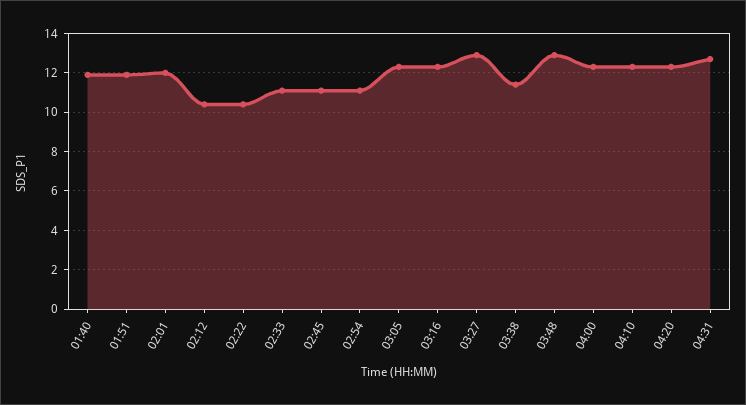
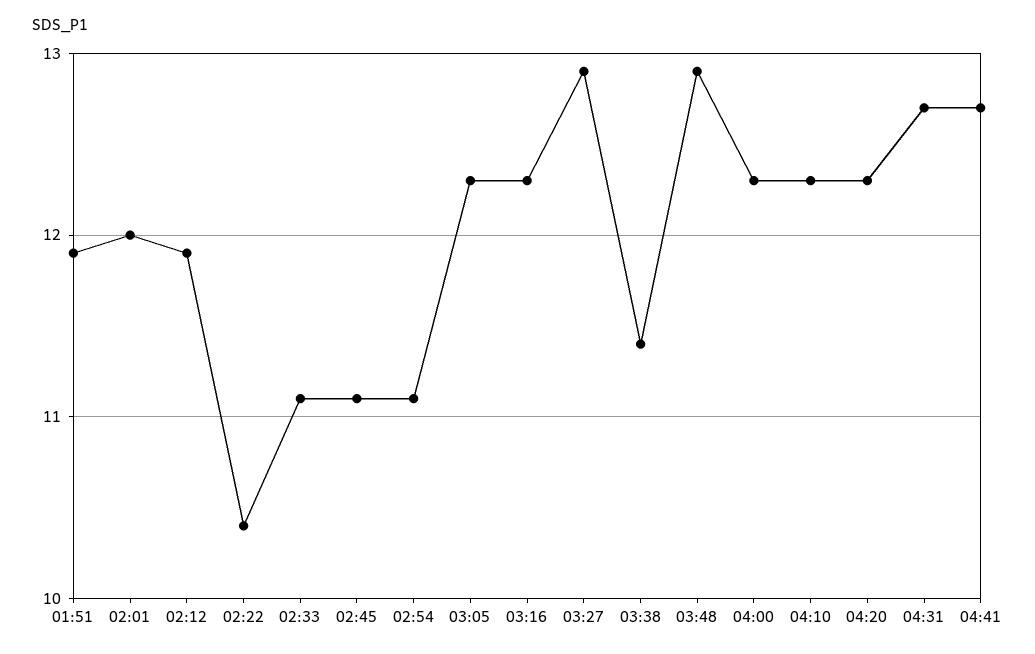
01:40: 12 -> none
02:12: 10.5 -> 11.9
04:41: none -> 12.7

